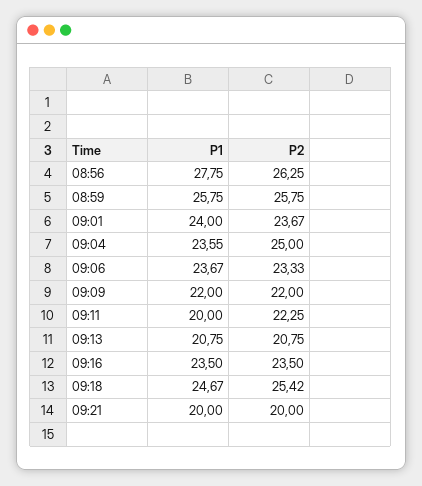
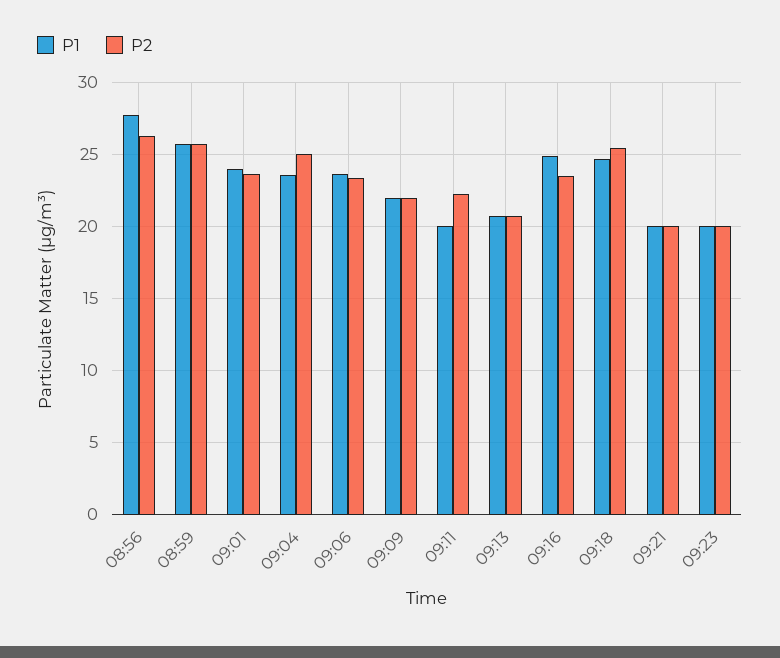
P1, 09:16: 23.5 -> 25
P1, 09:23: none -> 20
P2, 09:23: none -> 20

